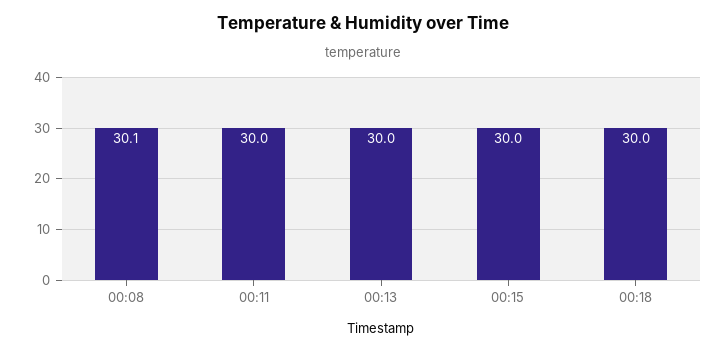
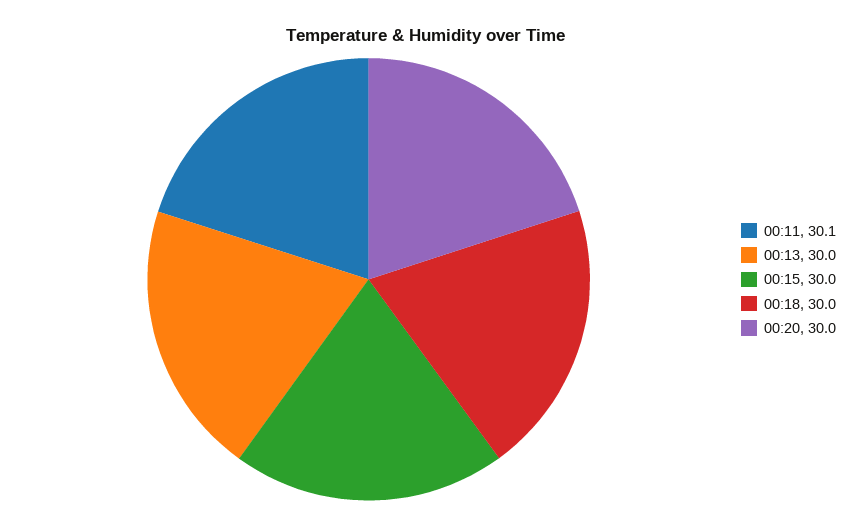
00:08: 30.1 -> none
00:11: 30 -> 30.1
00:20: none -> 30

